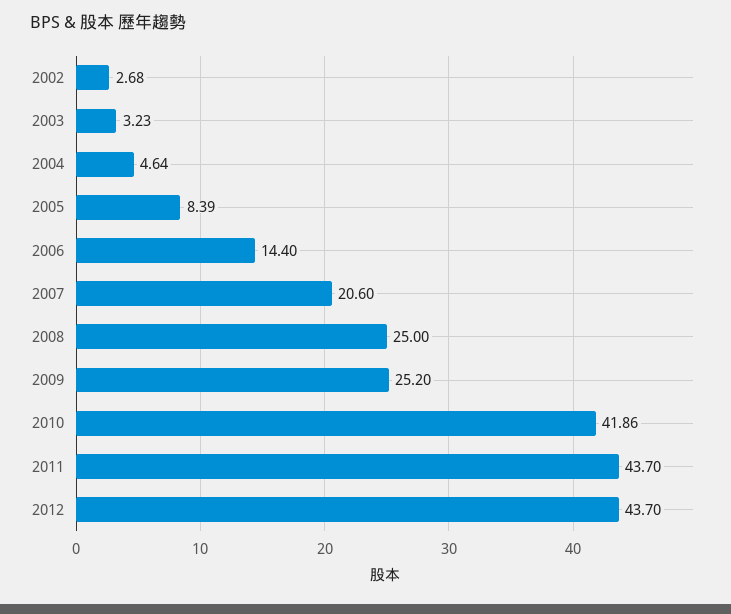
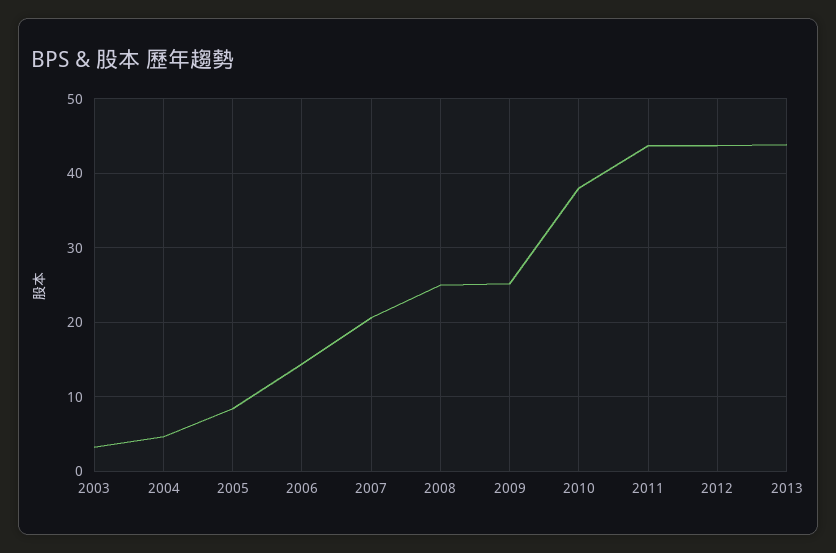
2002: 2.68 -> none
2010: 41.86 -> 38
2013: none -> 44

